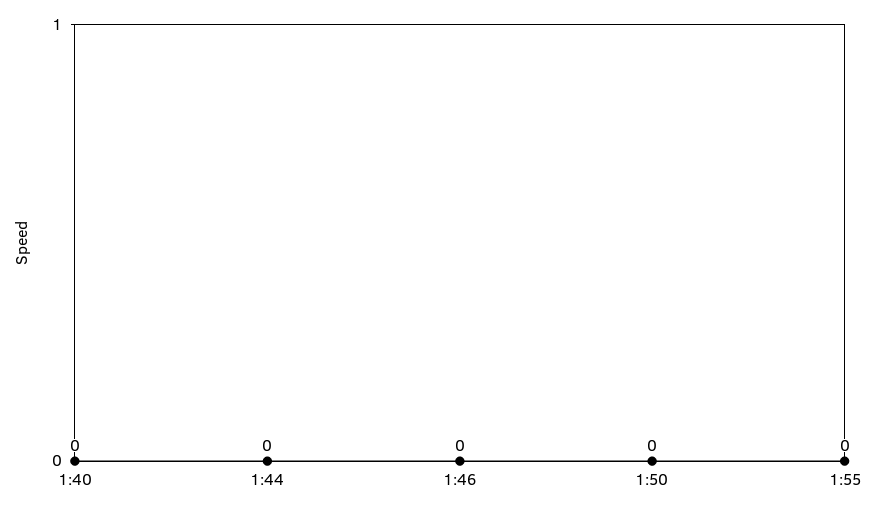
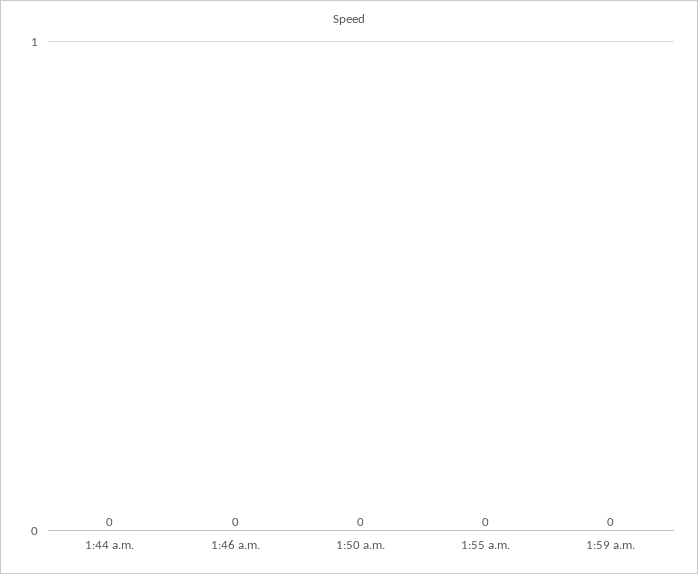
1:40: 0 -> none
1:59 a.m.: none -> 0

